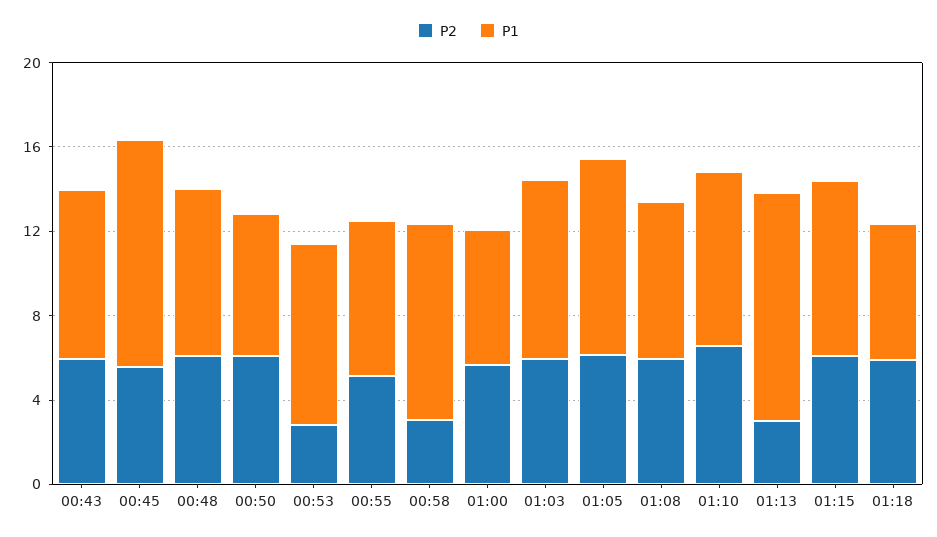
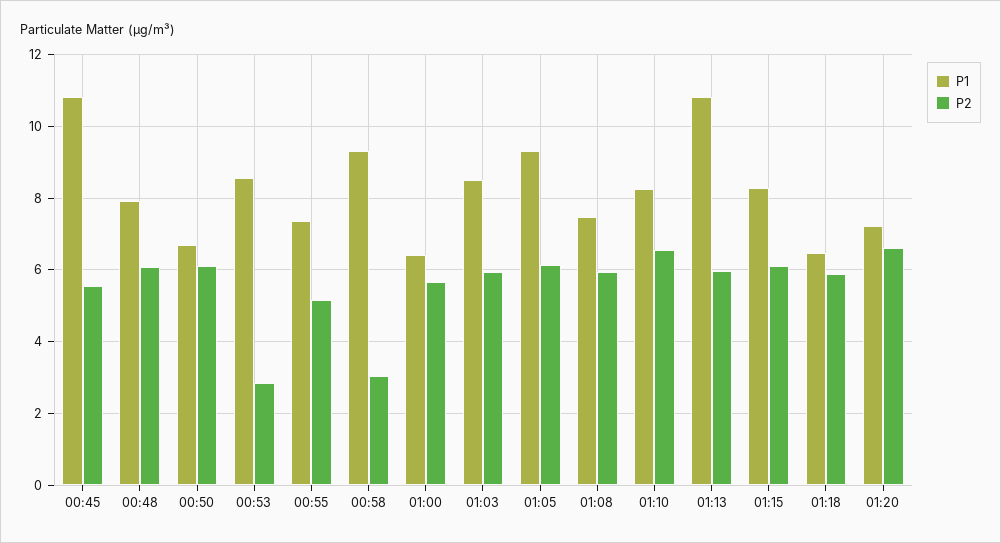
P2, 00:43: 6 -> none
P1, 00:43: 8 -> none
P2, 01:13: 3 -> 6
P1, 01:20: none -> 7.2
P2, 01:20: none -> 6.6

